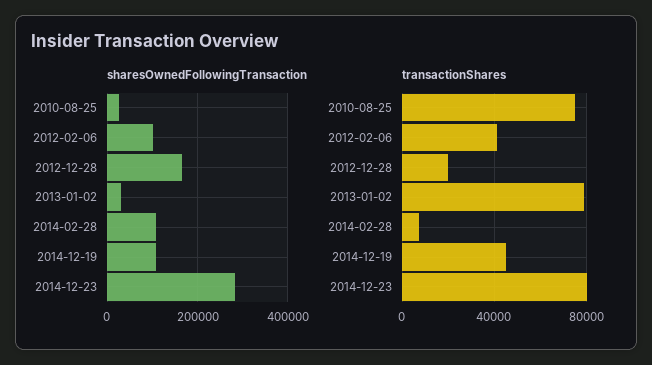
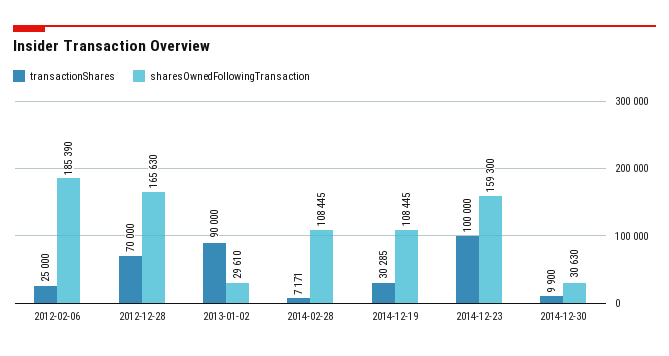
sharesOwnedFollowingTransaction, 2010-08-25: 20000 -> none
sharesOwnedFollowingTransaction, 2012-02-06: 100000 -> 185390
sharesOwnedFollowingTransaction, 2014-12-23: 280000 -> 159300
transactionShares, 2010-08-25: 75000 -> none
transactionShares, 2012-02-06: 40000 -> 25000
transactionShares, 2012-12-28: 20000 -> 70000
transactionShares, 2013-01-02: 80000 -> 90000
transactionShares, 2014-12-19: 45000 -> 30285
transactionShares, 2014-12-23: 80000 -> 100000
transactionShares, 2014-12-30: none -> 9900
sharesOwnedFollowingTransaction, 2014-12-30: none -> 30630

